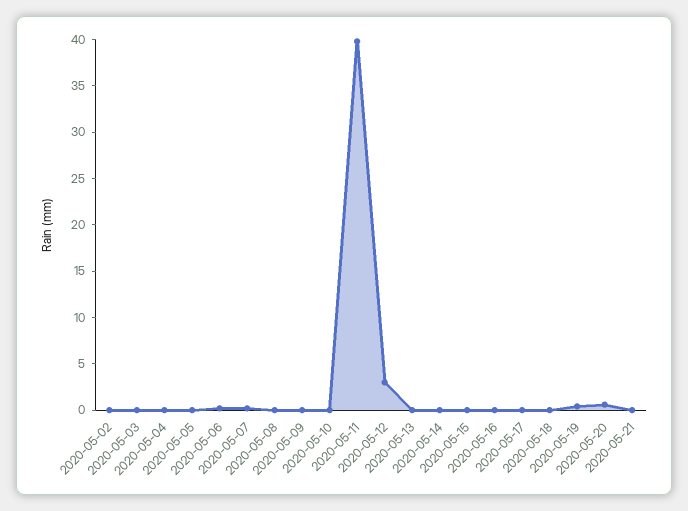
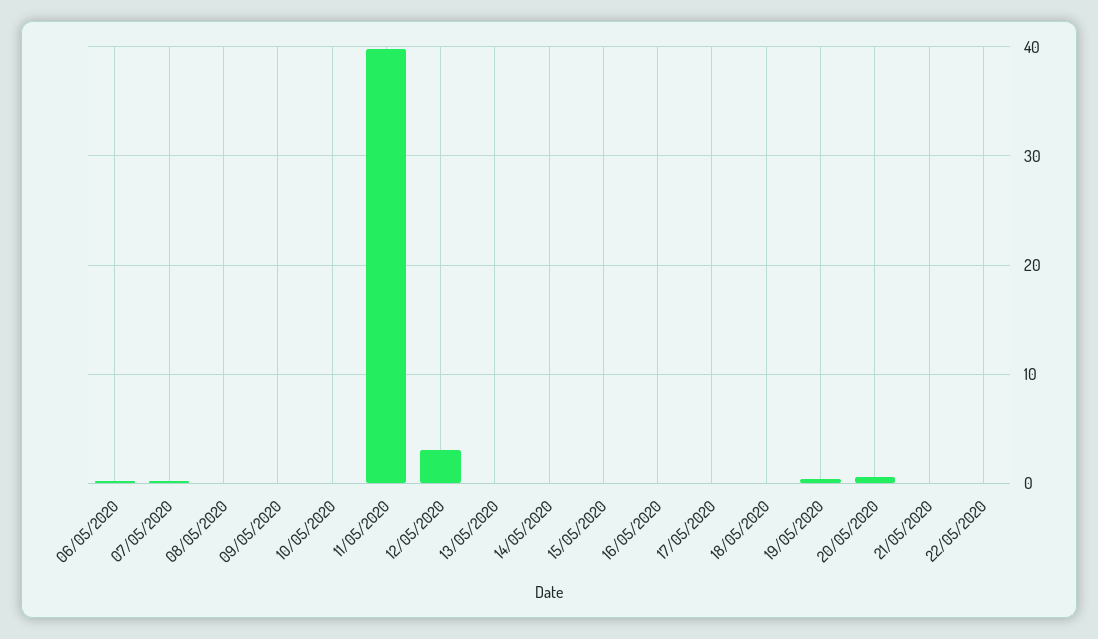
2020-05-02: 0 -> none
2020-05-03: 0 -> none
2020-05-04: 0 -> none
2020-05-05: 0 -> none
22/05/2020: none -> 0

